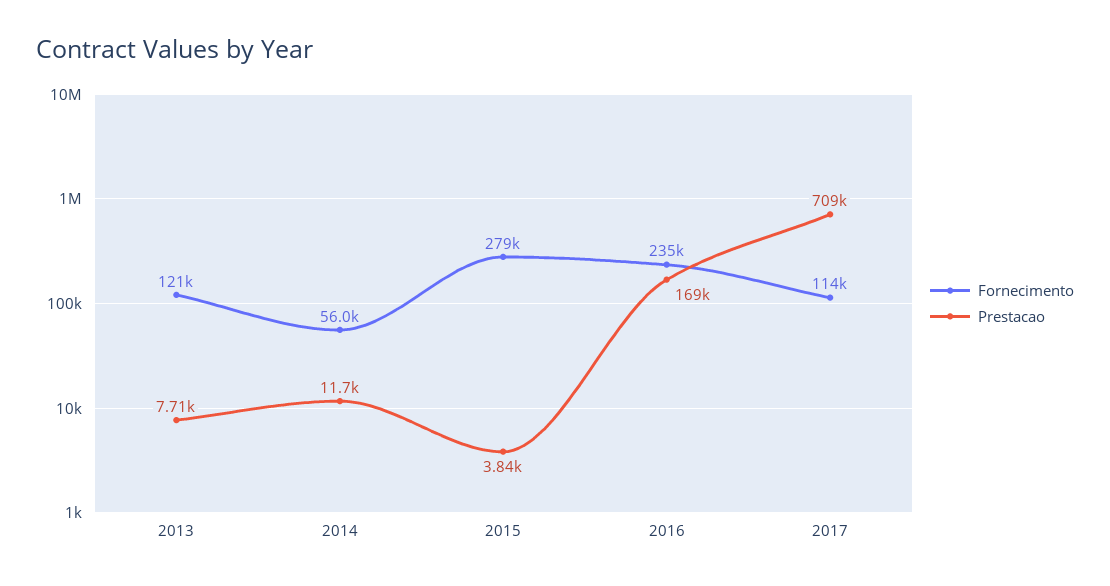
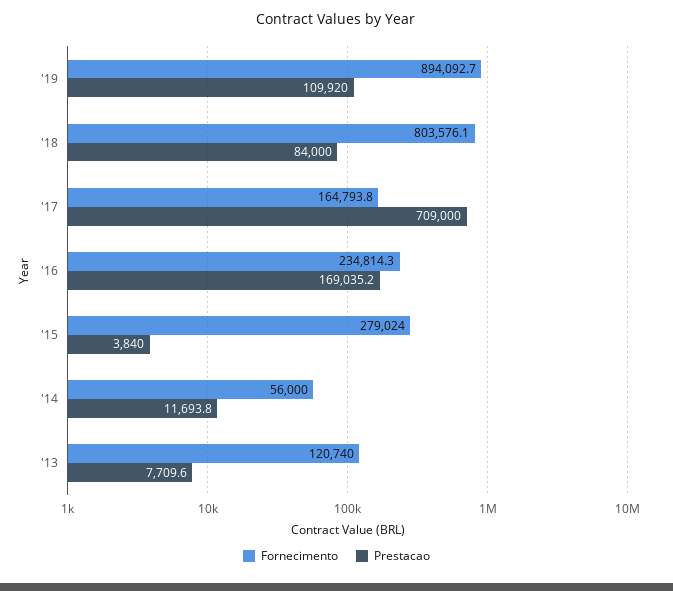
Fornecimento, 2017: 114000 -> 164793.8
Fornecimento, '19: none -> 894092.7
Prestacao, '19: none -> 109920
Fornecimento, '18: none -> 803576.1
Prestacao, '18: none -> 84000

